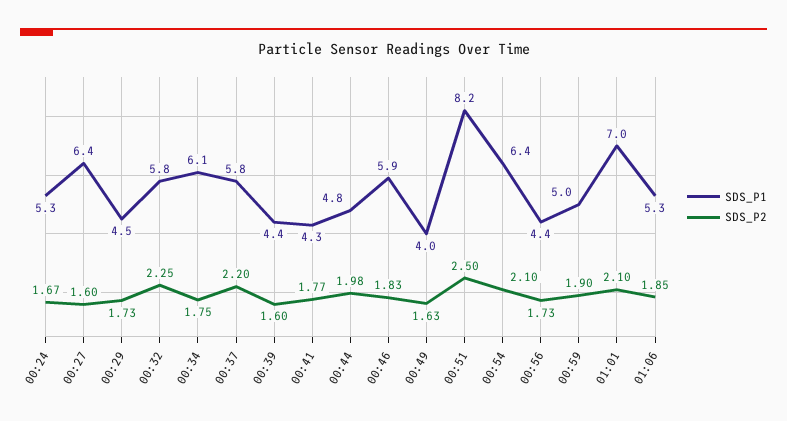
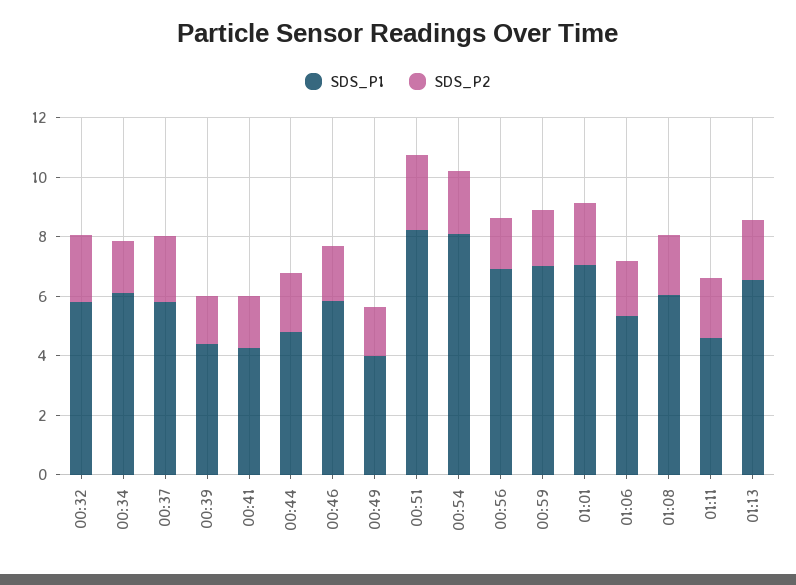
SDS_P1, 00:24: 5.3 -> none
SDS_P2, 00:24: 1.67 -> none
SDS_P1, 00:27: 6.4 -> none
SDS_P2, 00:27: 1.6 -> none
SDS_P1, 00:29: 4.5 -> none
SDS_P2, 00:29: 1.73 -> none
SDS_P1, 00:54: 6.4 -> 8
SDS_P1, 00:56: 4.4 -> 7
SDS_P1, 00:59: 5 -> 7
SDS_P1, 01:08: none -> 6
SDS_P2, 01:08: none -> 2
SDS_P1, 01:11: none -> 4.5
SDS_P2, 01:11: none -> 2
SDS_P1, 01:13: none -> 6.5
SDS_P2, 01:13: none -> 2

